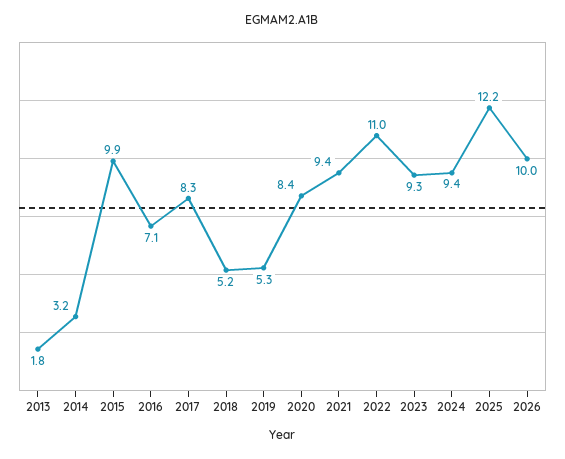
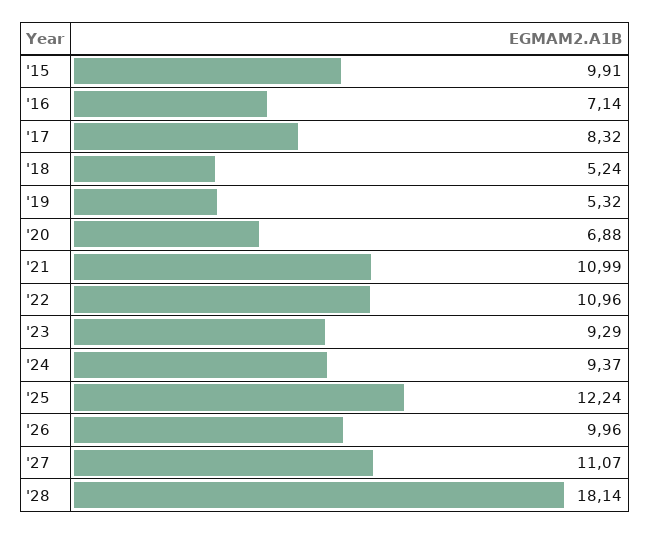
2013: 1.8 -> none
2014: 3.2 -> none
2020: 8.4 -> 6.88
2021: 9.4 -> 10.99
'27: none -> 11.07
'28: none -> 18.14

